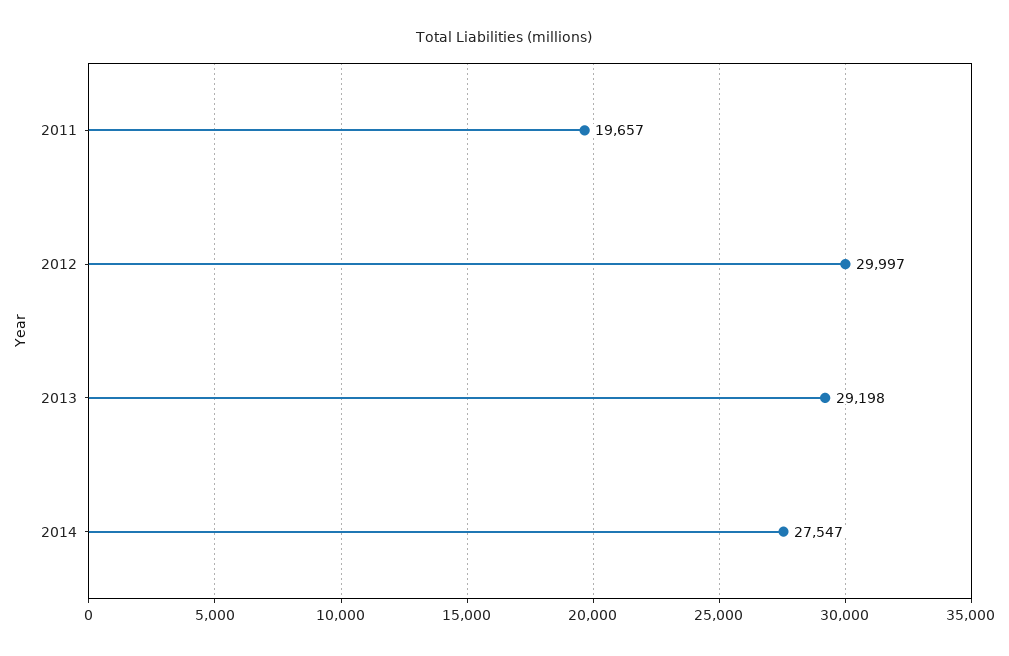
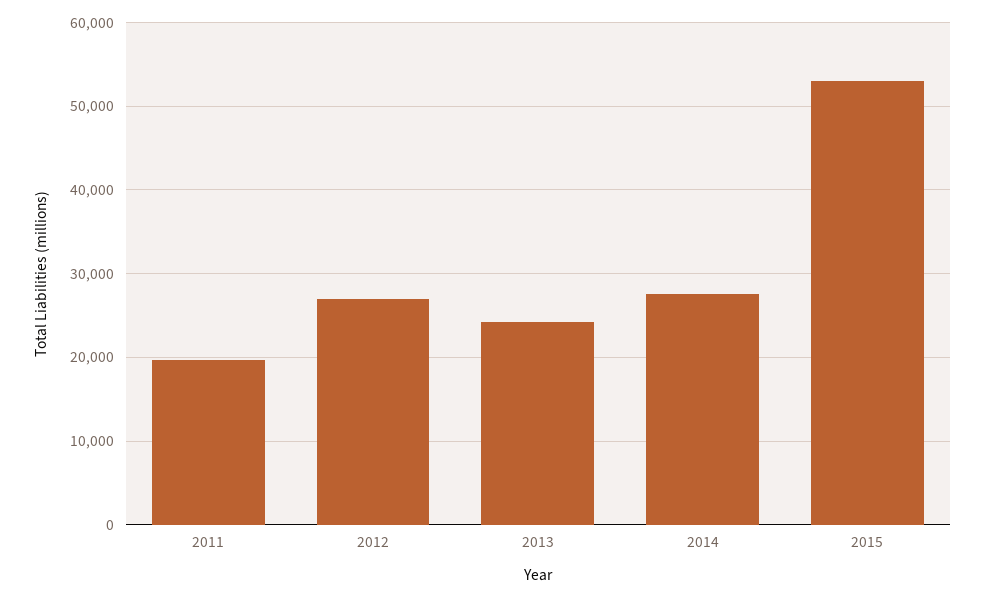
2012: 29997 -> 27000
2013: 29198 -> 24000
2015: none -> 53000

